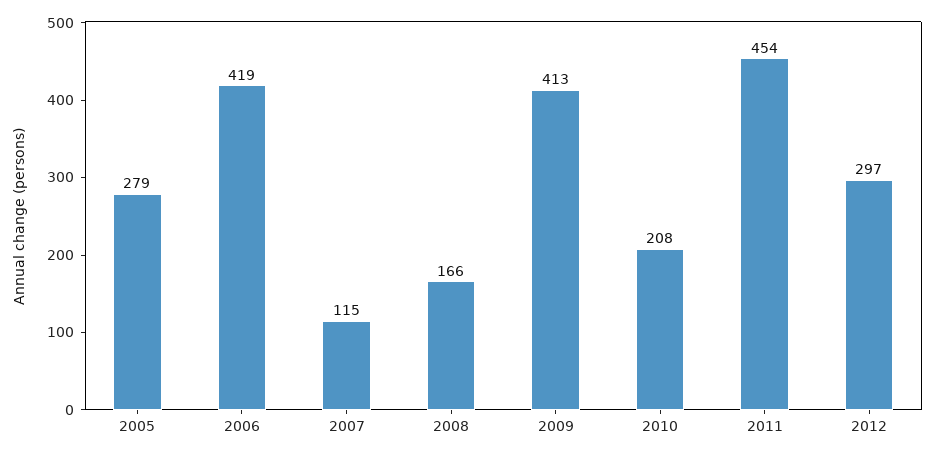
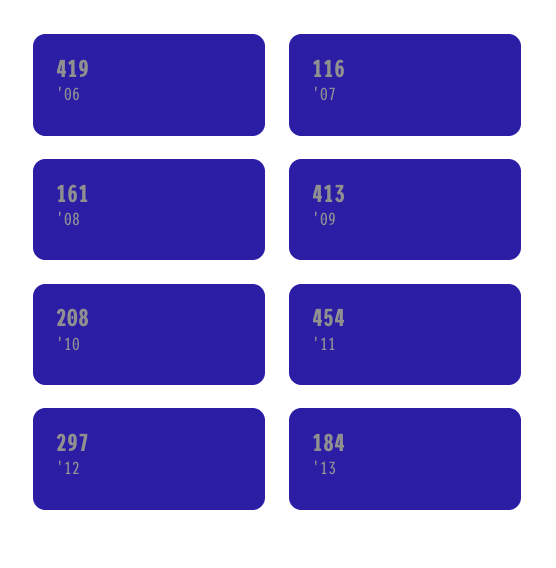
2005: 279 -> none
2007: 115 -> 116
2008: 166 -> 161
'13: none -> 184

